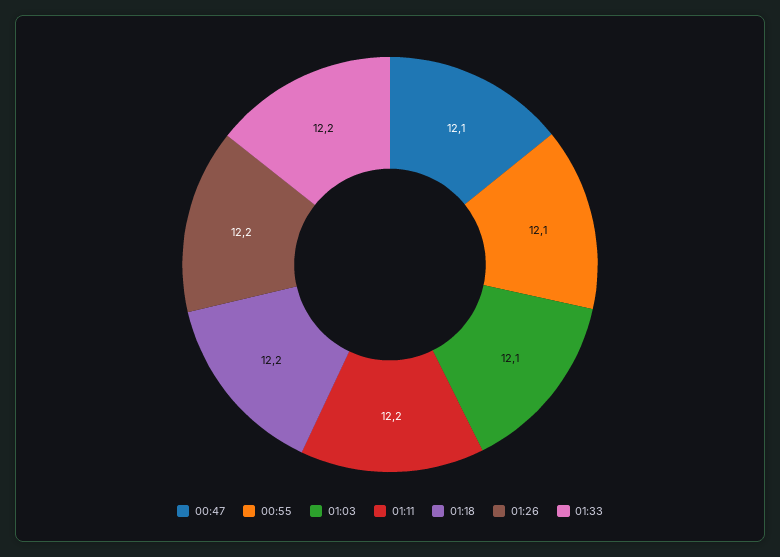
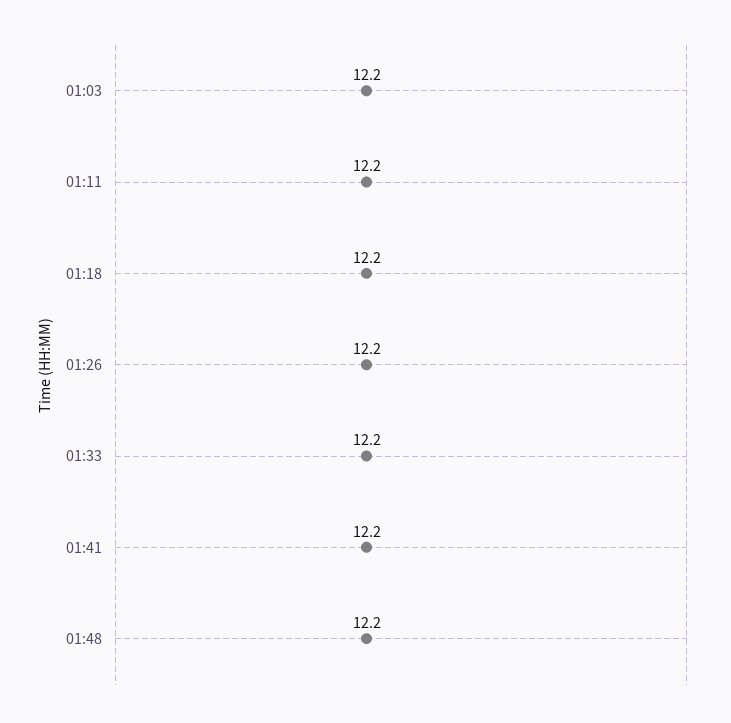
00:47: 12.1 -> none
00:55: 12.1 -> none
01:03: 12.1 -> 12.2
01:41: none -> 12.2
01:48: none -> 12.2

